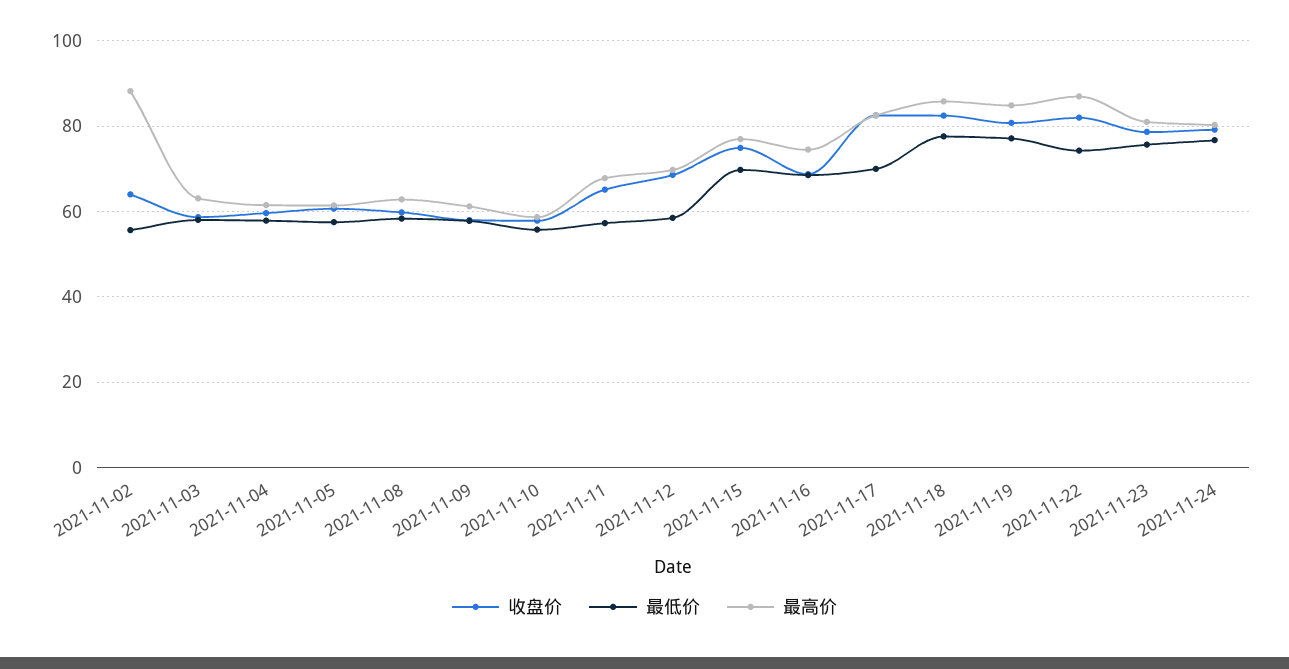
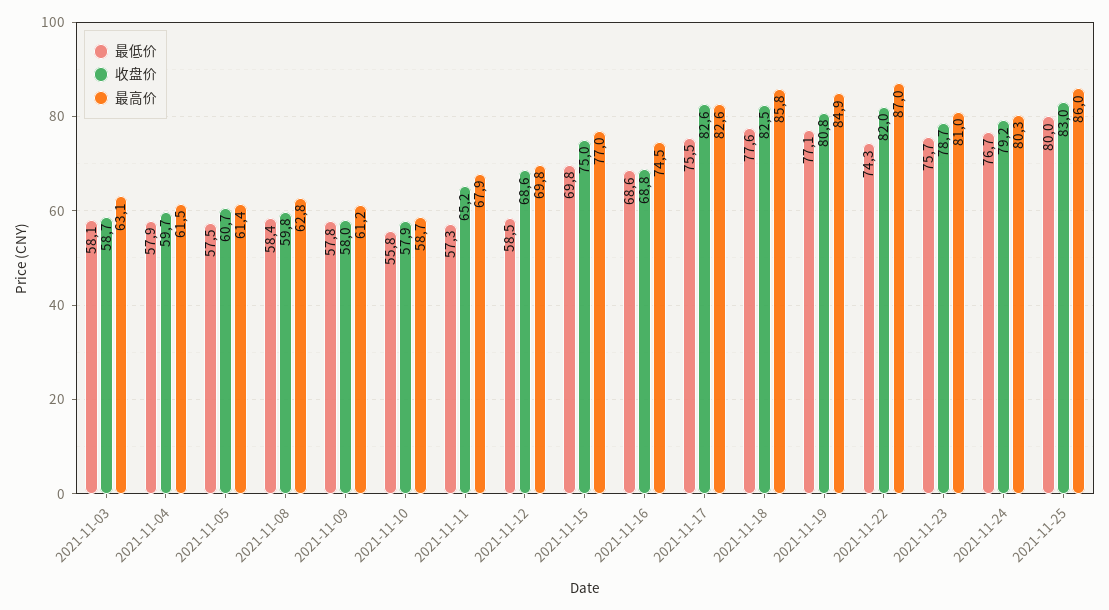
收盘价, 2021-11-02: 64 -> none
最低价, 2021-11-02: 56 -> none
最高价, 2021-11-02: 88 -> none
最低价, 2021-11-17: 70 -> 75.5
最低价, 2021-11-25: none -> 80
收盘价, 2021-11-25: none -> 83
最高价, 2021-11-25: none -> 86

